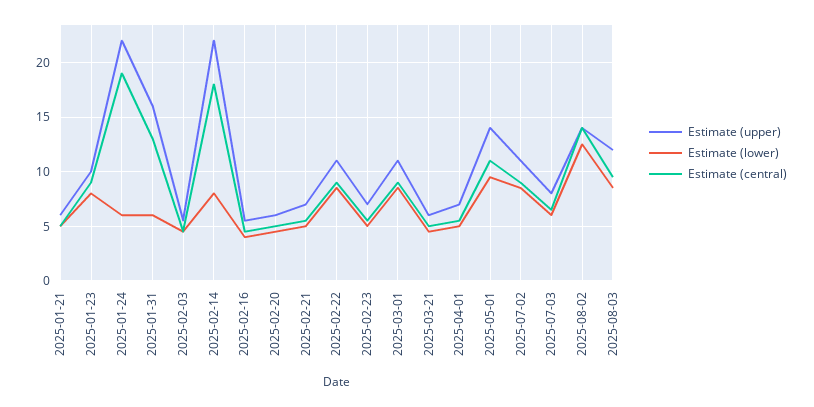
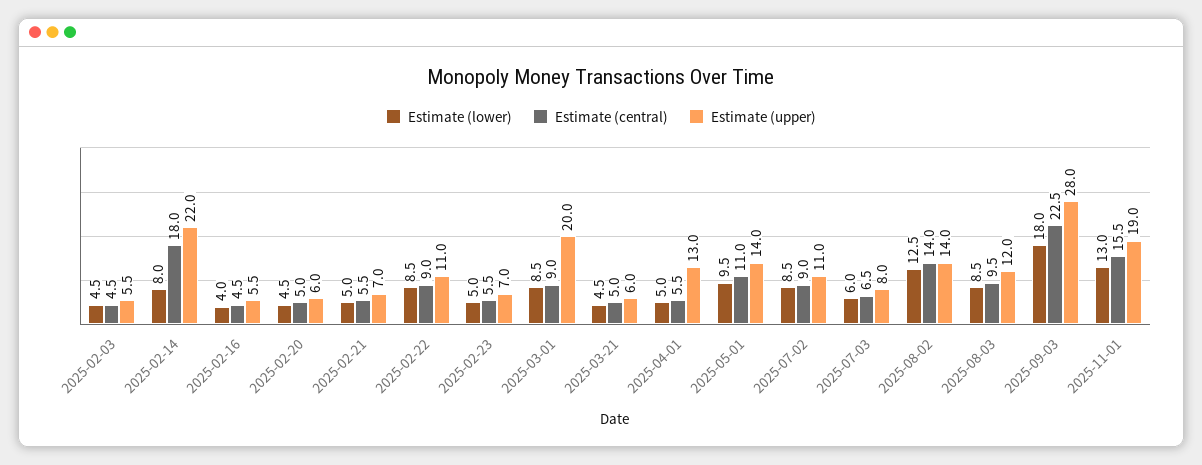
Estimate (upper), 2025-01-21: 6 -> none
Estimate (lower), 2025-01-21: 5 -> none
Estimate (central), 2025-01-21: 5 -> none
Estimate (upper), 2025-01-23: 10 -> none
Estimate (lower), 2025-01-23: 8 -> none
Estimate (central), 2025-01-23: 9 -> none
Estimate (upper), 2025-01-24: 22 -> none
Estimate (lower), 2025-01-24: 6 -> none
Estimate (central), 2025-01-24: 19 -> none
Estimate (upper), 2025-01-31: 16 -> none
Estimate (lower), 2025-01-31: 6 -> none
Estimate (central), 2025-01-31: 13 -> none
Estimate (upper), 2025-03-01: 11 -> 20
Estimate (upper), 2025-04-01: 7 -> 13
Estimate (lower), 2025-09-03: none -> 18
Estimate (central), 2025-09-03: none -> 22.5
Estimate (upper), 2025-09-03: none -> 28
Estimate (lower), 2025-11-01: none -> 13
Estimate (central), 2025-11-01: none -> 15.5
Estimate (upper), 2025-11-01: none -> 19

